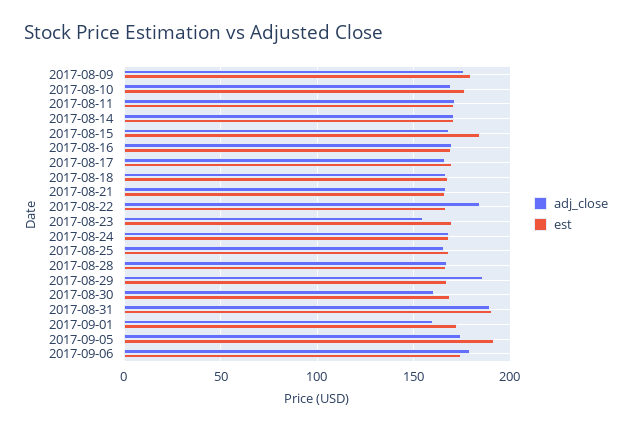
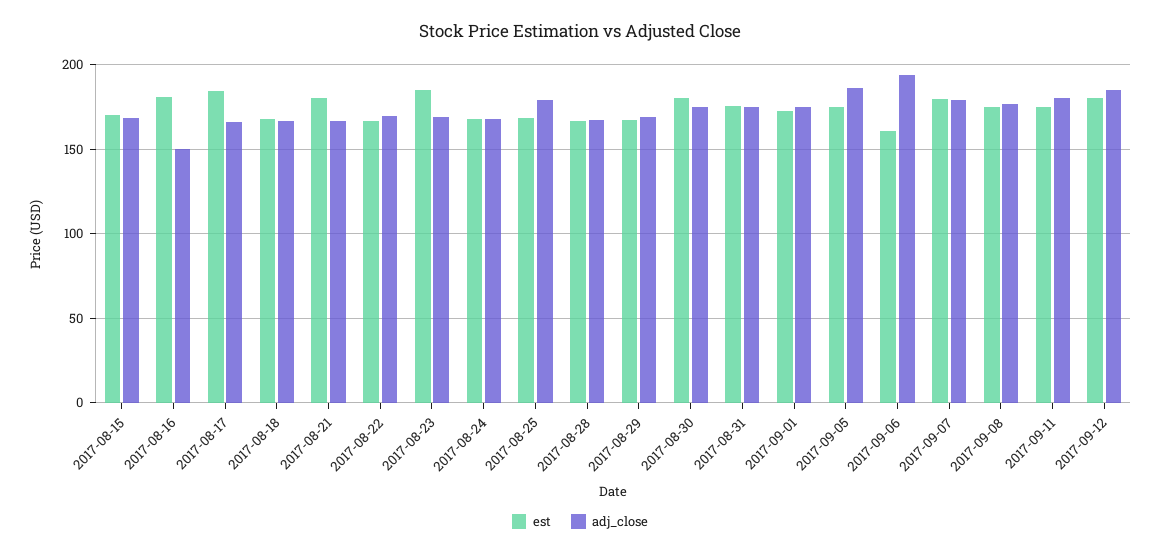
adj_close, 2017-08-09: 175 -> none
est, 2017-08-09: 180 -> none
adj_close, 2017-08-10: 170 -> none
est, 2017-08-10: 175 -> none
adj_close, 2017-08-11: 170 -> none
est, 2017-08-11: 170 -> none
adj_close, 2017-08-14: 170 -> none
est, 2017-08-14: 170 -> none
est, 2017-08-15: 185 -> 170
adj_close, 2017-08-16: 170 -> 150
est, 2017-08-16: 170 -> 180
est, 2017-08-17: 170 -> 185
est, 2017-08-21: 165 -> 180
adj_close, 2017-08-22: 185 -> 170
adj_close, 2017-08-23: 155 -> 170
est, 2017-08-23: 170 -> 185
adj_close, 2017-08-25: 165 -> 180
adj_close, 2017-08-29: 185 -> 170
adj_close, 2017-08-30: 160 -> 175
est, 2017-08-30: 170 -> 180
adj_close, 2017-08-31: 190 -> 175
est, 2017-08-31: 190 -> 175
adj_close, 2017-09-01: 160 -> 175
adj_close, 2017-09-05: 175 -> 185
est, 2017-09-05: 190 -> 175
adj_close, 2017-09-06: 180 -> 195
est, 2017-09-06: 175 -> 160
est, 2017-09-07: none -> 180
adj_close, 2017-09-07: none -> 180
est, 2017-09-08: none -> 175
adj_close, 2017-09-08: none -> 175
est, 2017-09-11: none -> 175
adj_close, 2017-09-11: none -> 180
est, 2017-09-12: none -> 180
adj_close, 2017-09-12: none -> 185

